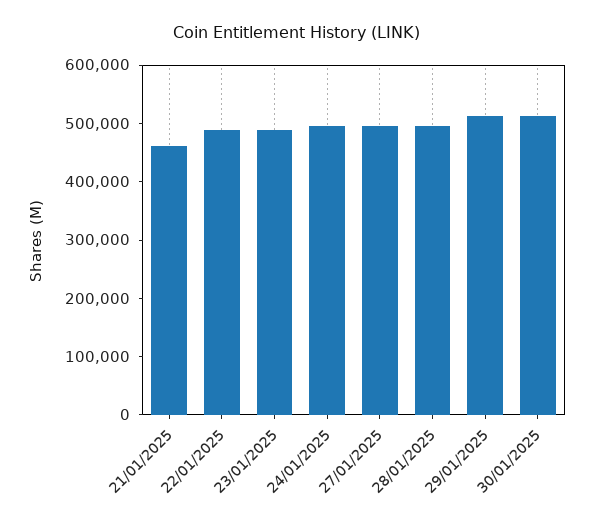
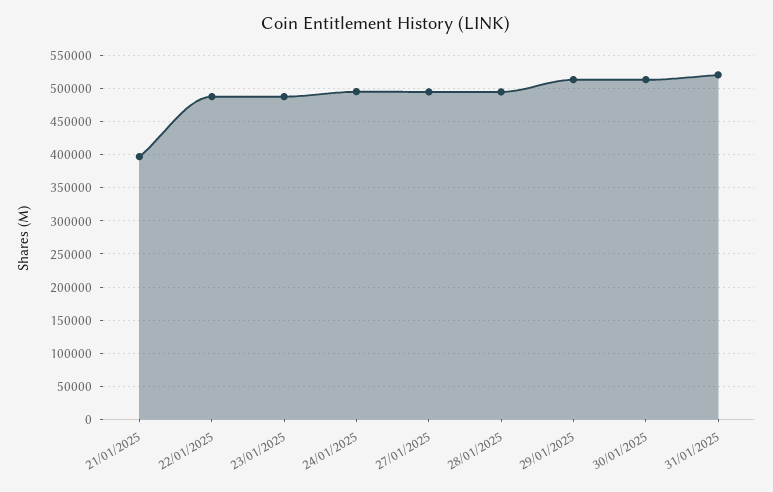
21/01/2025: 460000 -> 400000
31/01/2025: none -> 520000

